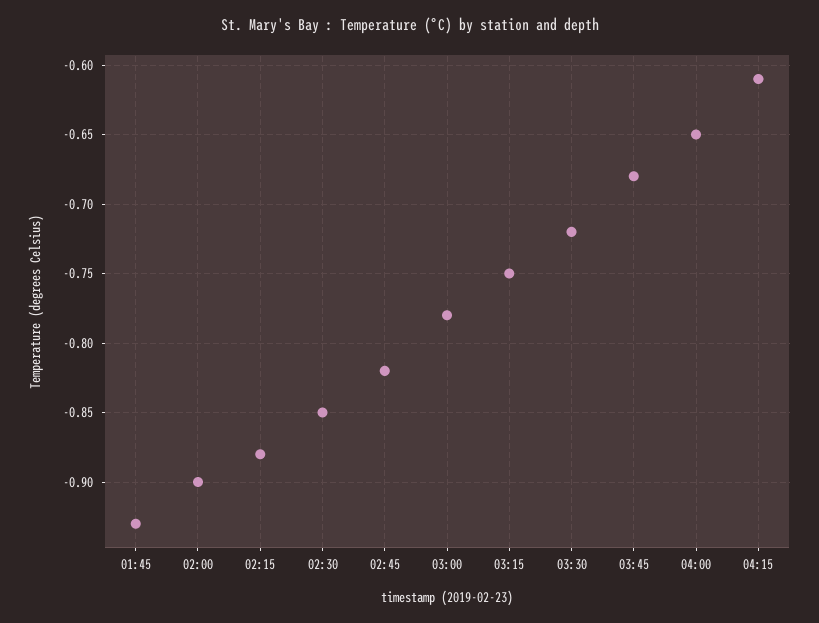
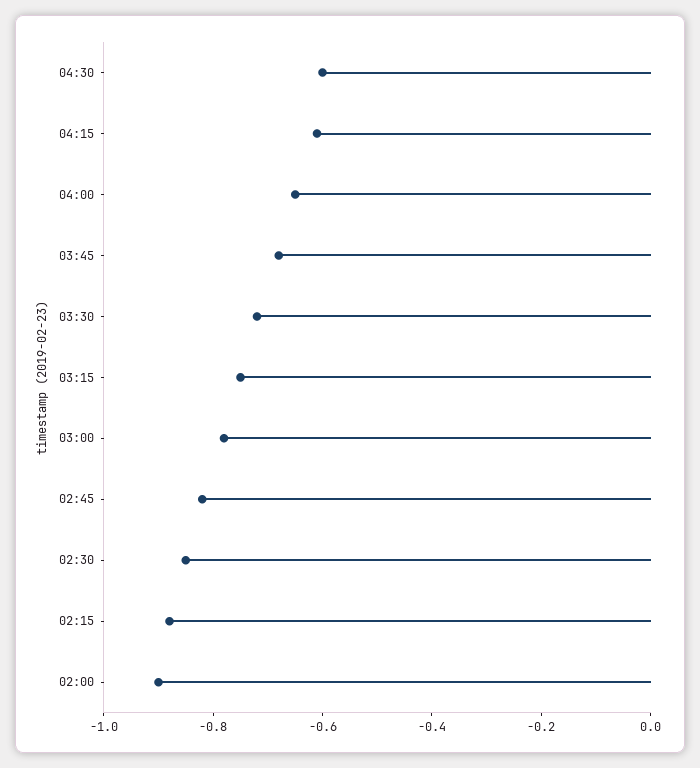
01:45: -0.93 -> none
04:30: none -> -0.6

